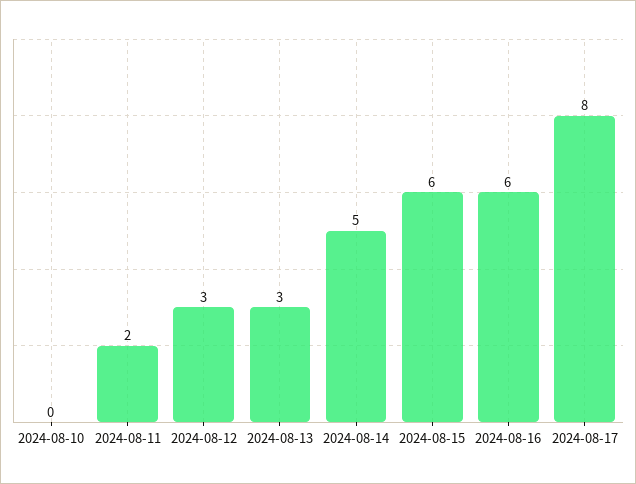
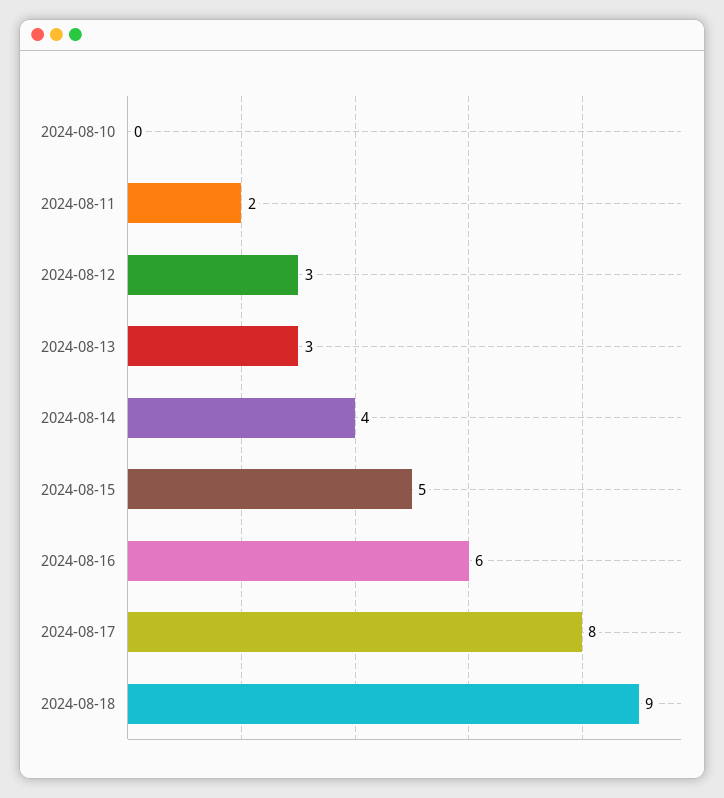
2024-08-14: 5 -> 4
2024-08-15: 6 -> 5
2024-08-18: none -> 9

